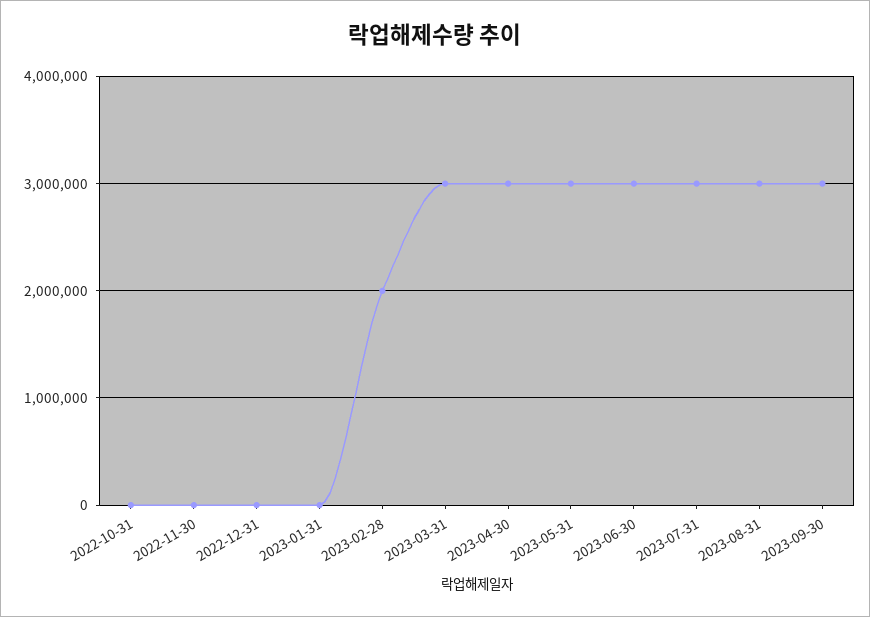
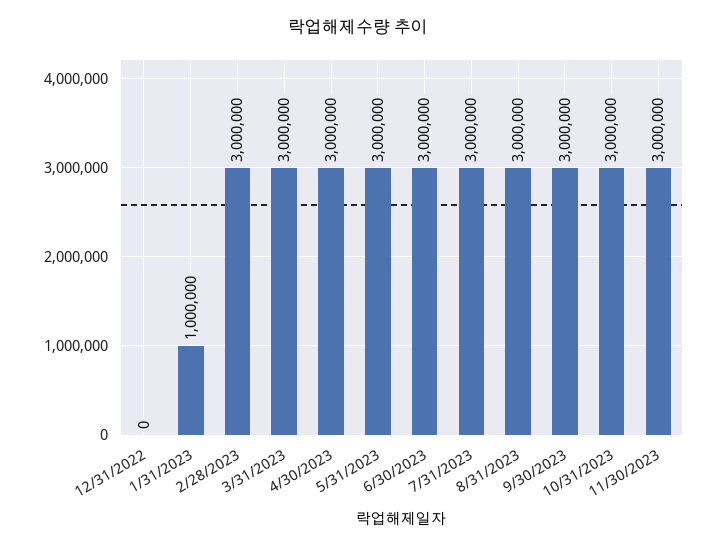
2022-10-31: 0 -> none
2022-11-30: 0 -> none
2023-01-31: 0 -> 1000000
2023-02-28: 2000000 -> 3000000
10/31/2023: none -> 3000000
11/30/2023: none -> 3000000

